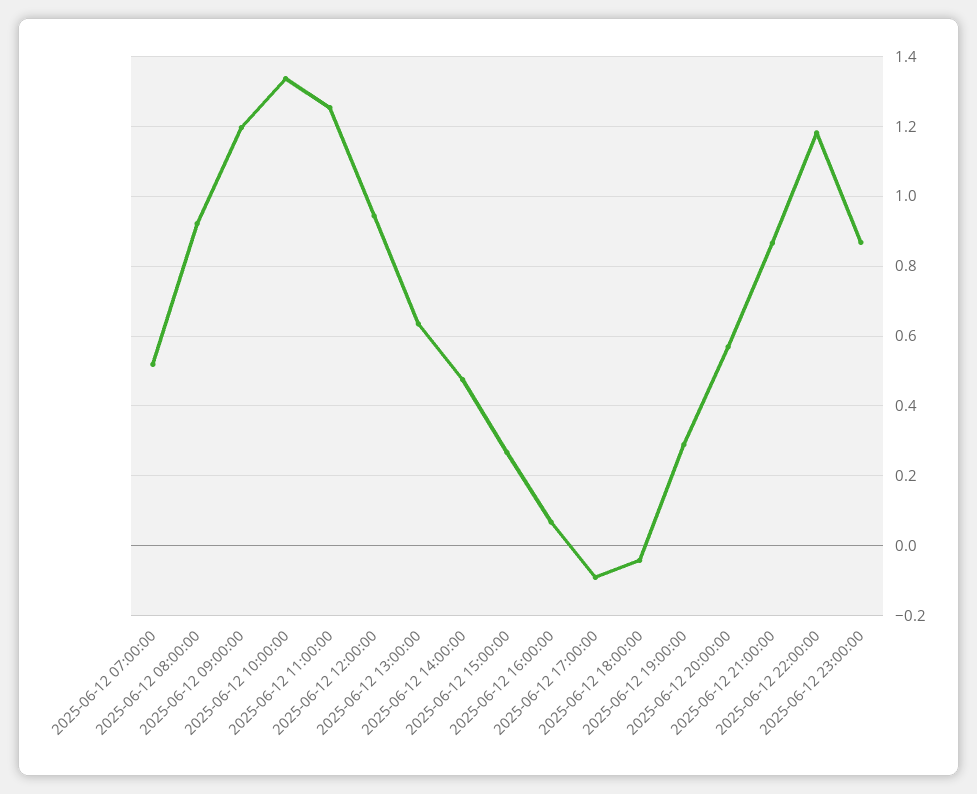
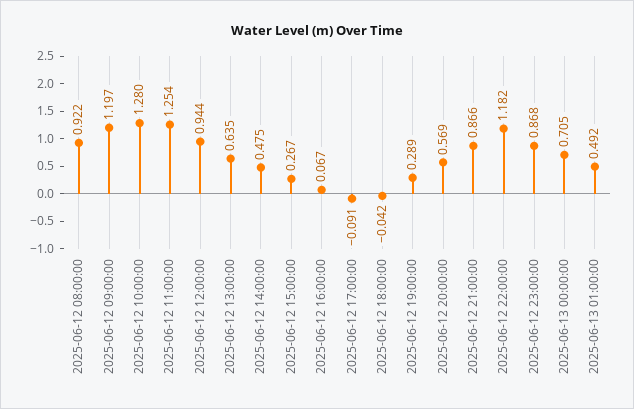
2025-06-12 07:00:00: 0.52 -> none
2025-06-12 10:00:00: 1.34 -> 1.28
2025-06-13 00:00:00: none -> 0.705
2025-06-13 01:00:00: none -> 0.492

